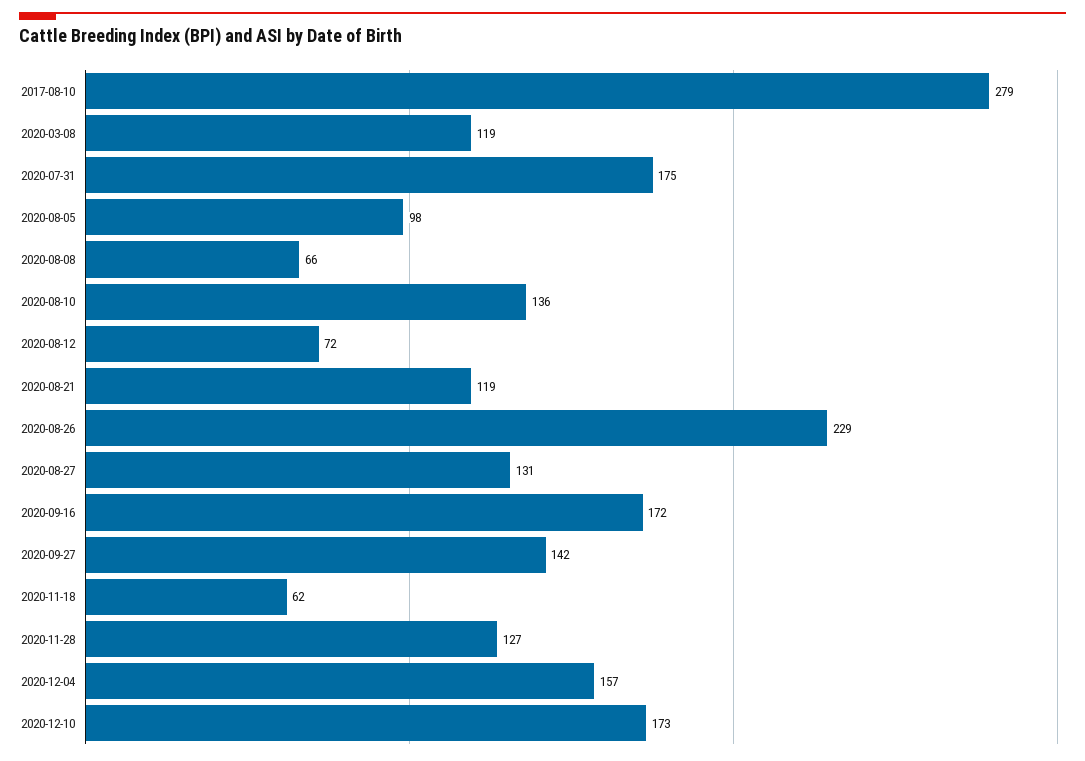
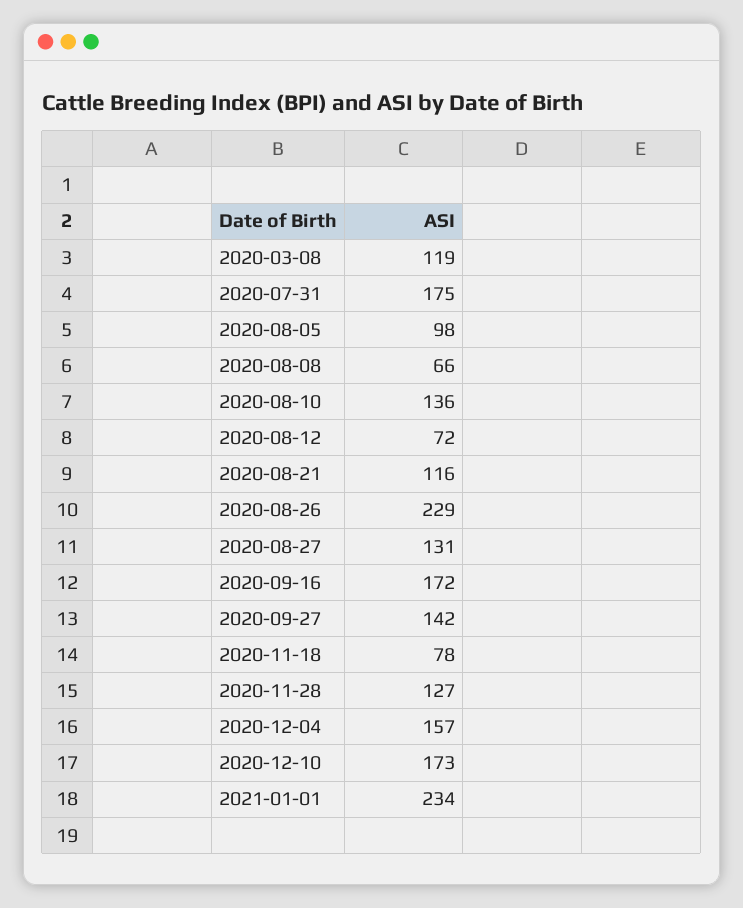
2017-08-10: 279 -> none
2020-08-21: 119 -> 116
2020-11-18: 62 -> 78
2021-01-01: none -> 234

